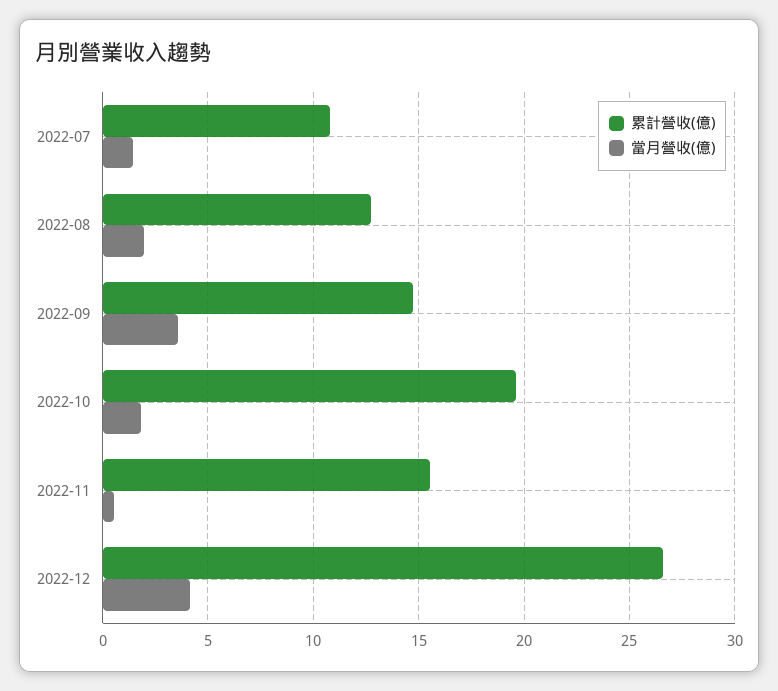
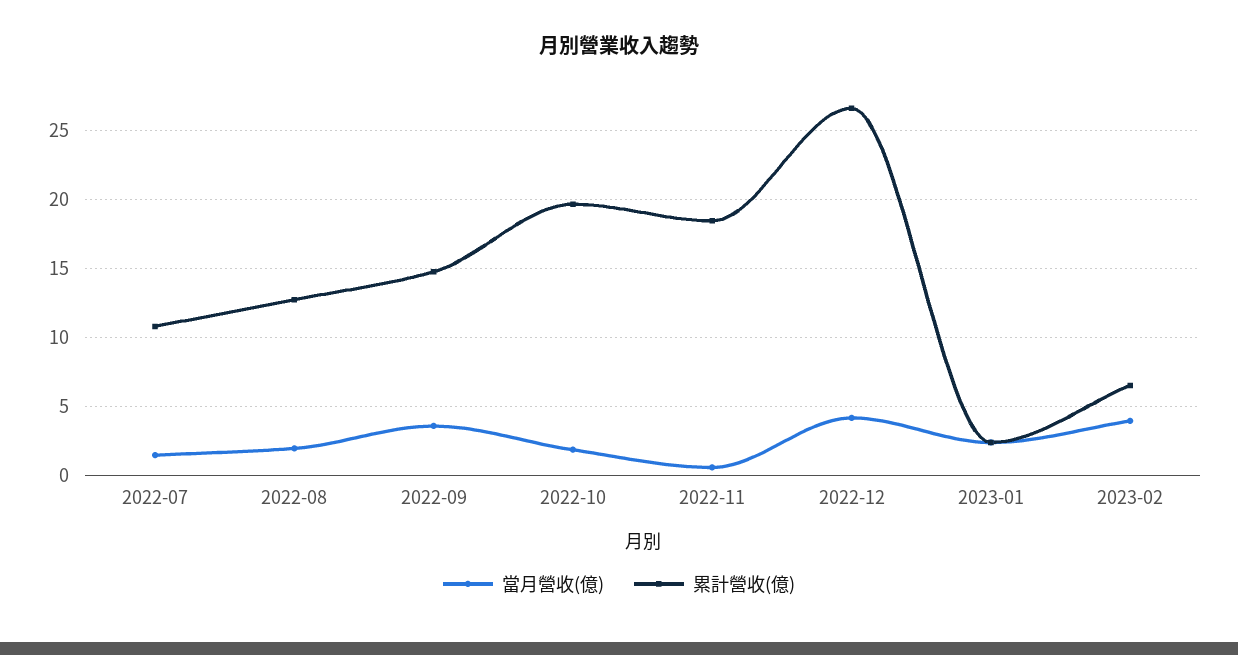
累計營收(億), 2022-11: 15.5 -> 18.5
當月營收(億), 2023-01: none -> 2.5
累計營收(億), 2023-01: none -> 2.5
當月營收(億), 2023-02: none -> 4
累計營收(億), 2023-02: none -> 6.5

